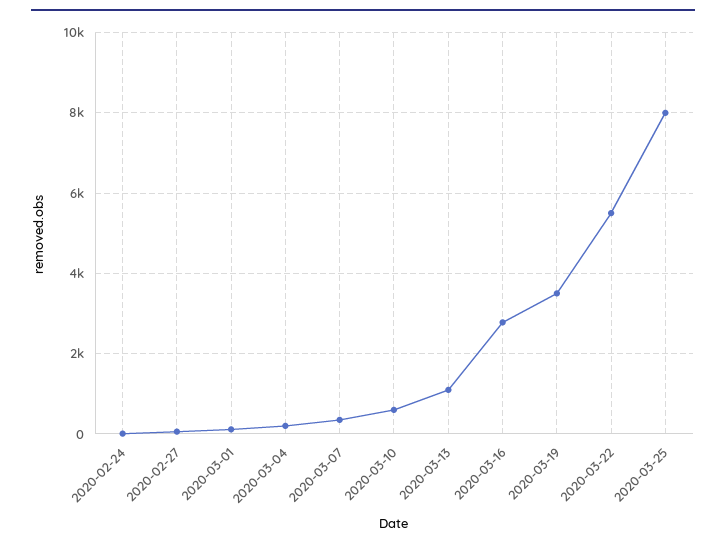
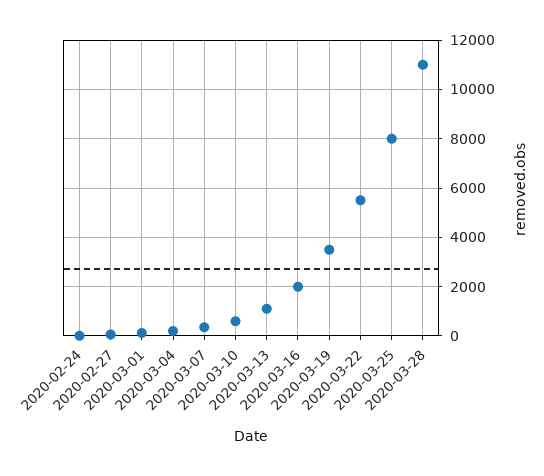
2020-03-16: 2800 -> 2000
2020-03-28: none -> 11000

